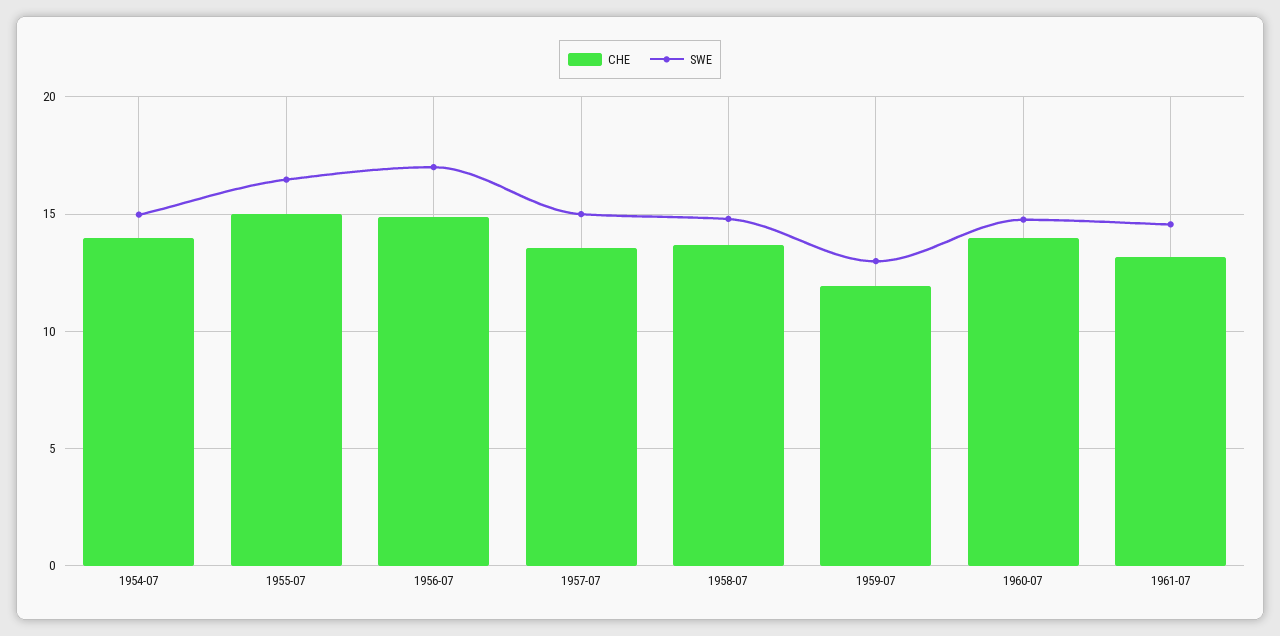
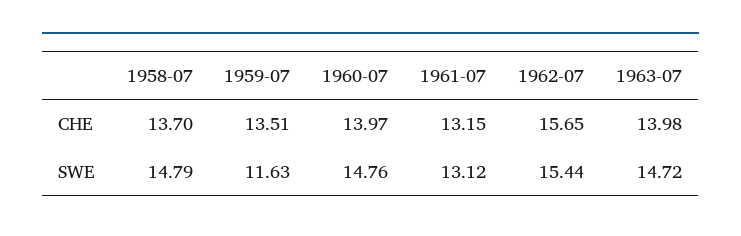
CHE, 1954-07: 14 -> none
SWE, 1954-07: 15 -> none
CHE, 1955-07: 15 -> none
SWE, 1955-07: 16.5 -> none
CHE, 1956-07: 15 -> none
SWE, 1956-07: 17 -> none
CHE, 1957-07: 13.5 -> none
SWE, 1957-07: 15 -> none
CHE, 1959-07: 12 -> 13.51
SWE, 1959-07: 13 -> 11.63
SWE, 1961-07: 14.5 -> 13.12
CHE, 1962-07: none -> 15.65
CHE, 1963-07: none -> 13.98
SWE, 1962-07: none -> 15.44
SWE, 1963-07: none -> 14.72

